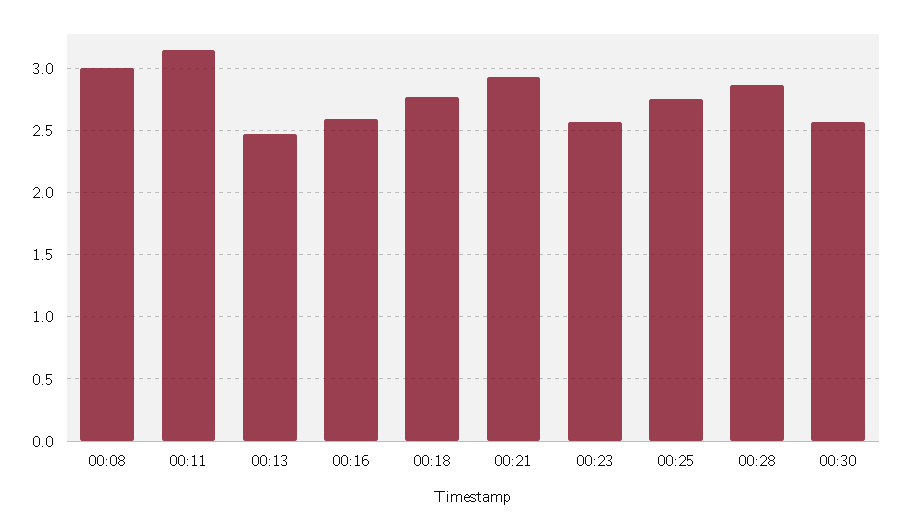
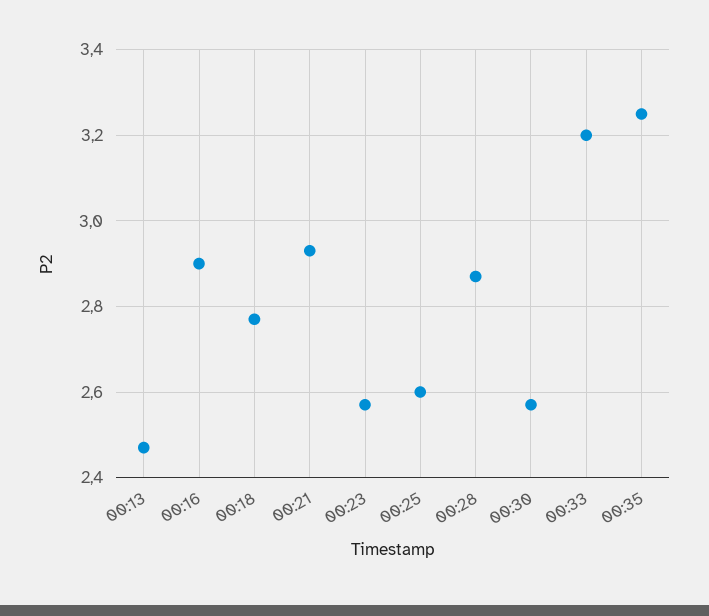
00:08: 3 -> none
00:11: 3.15 -> none
00:16: 2.6 -> 2.9
00:25: 2.75 -> 2.6
00:33: none -> 3.2
00:35: none -> 3.25

